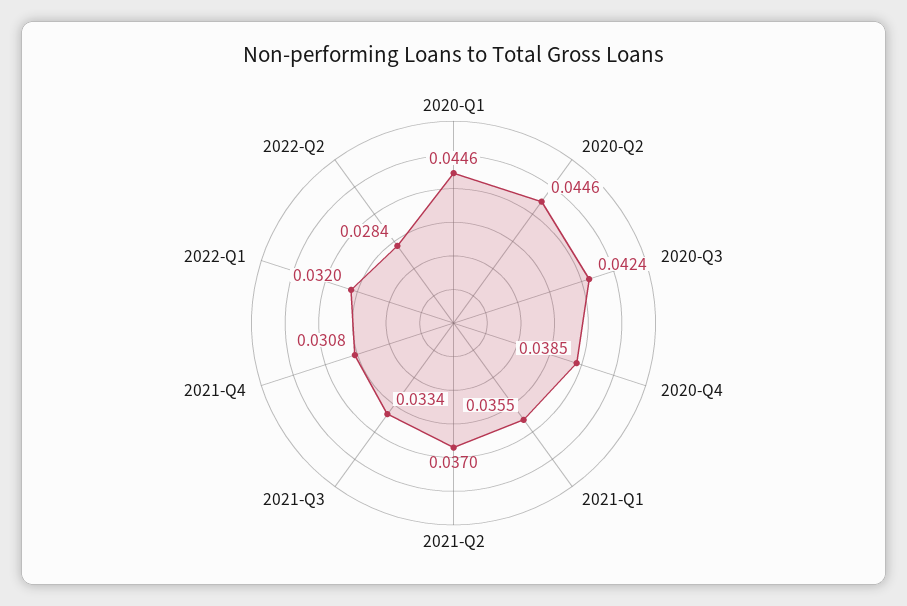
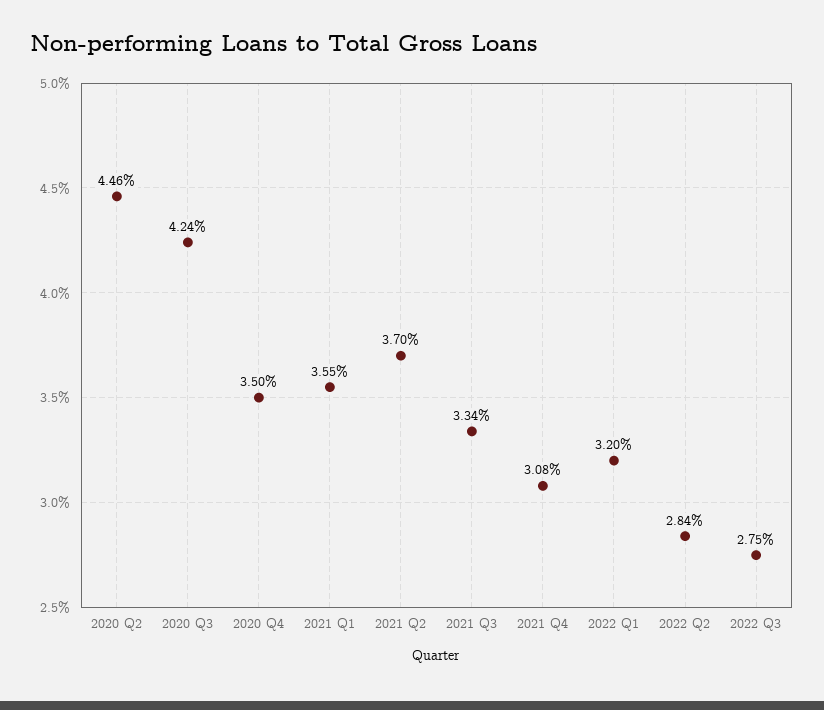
2020-Q1: 0.0446 -> none
2020-Q4: 0.0385 -> 0.035
2022 Q3: none -> 0.0275

